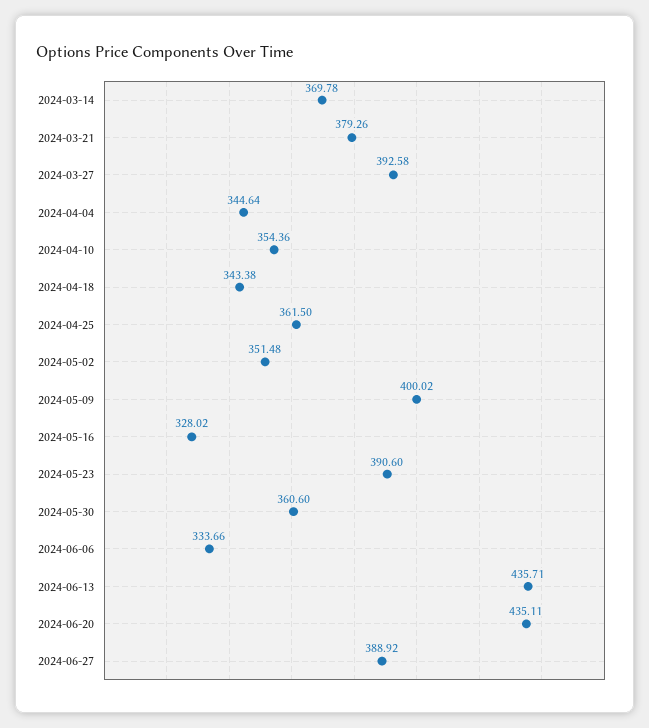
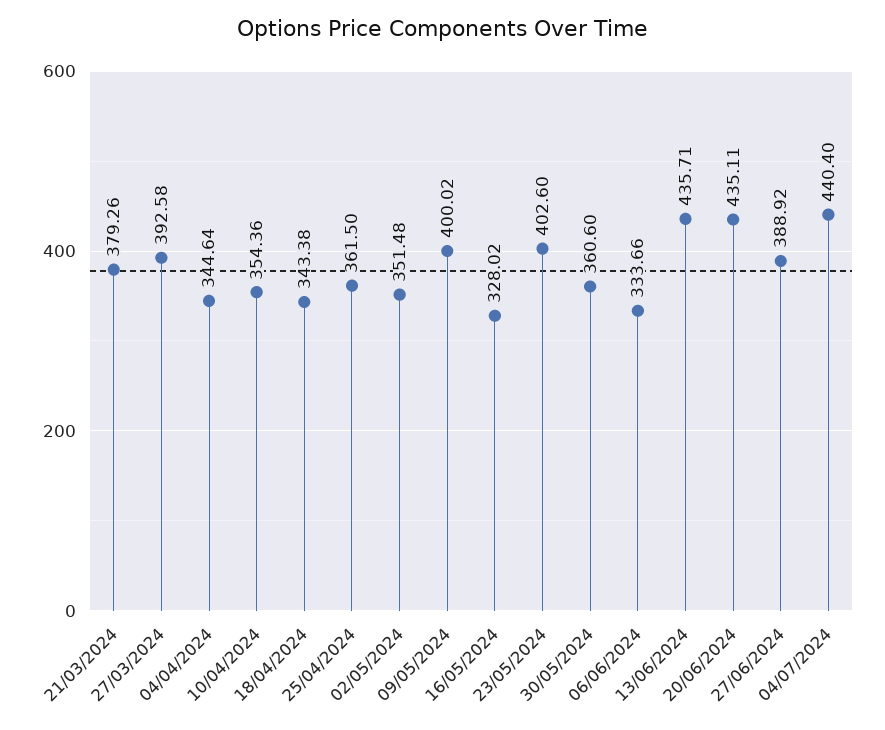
2024-03-14: 369.78 -> none
2024-05-23: 390.6 -> 402.6
04/07/2024: none -> 440.4

